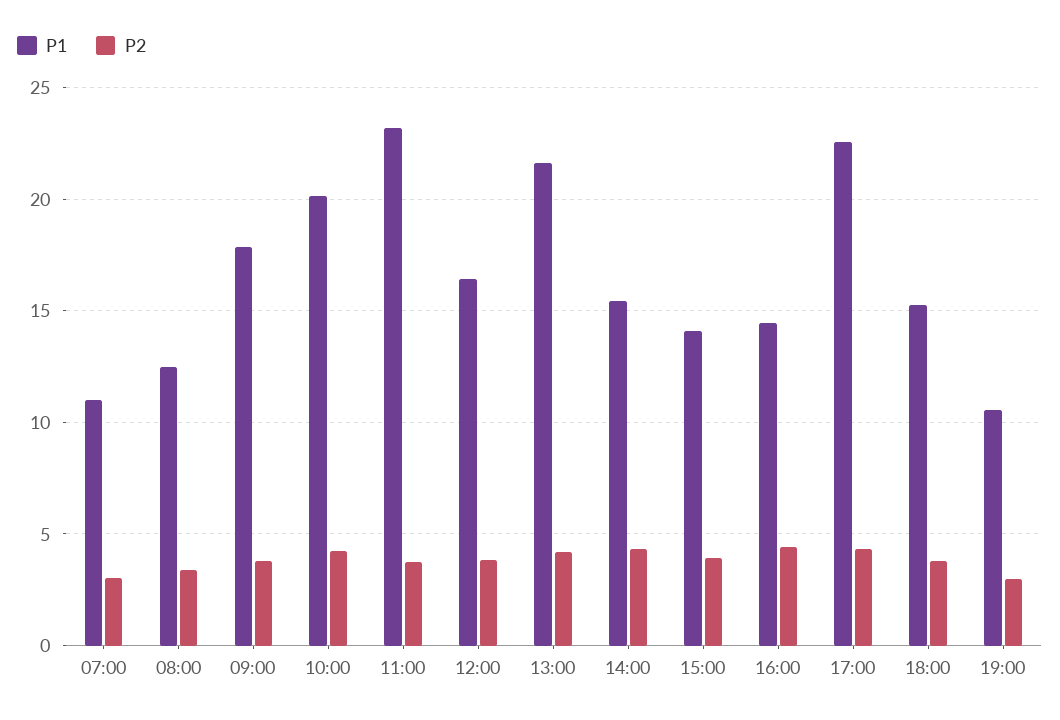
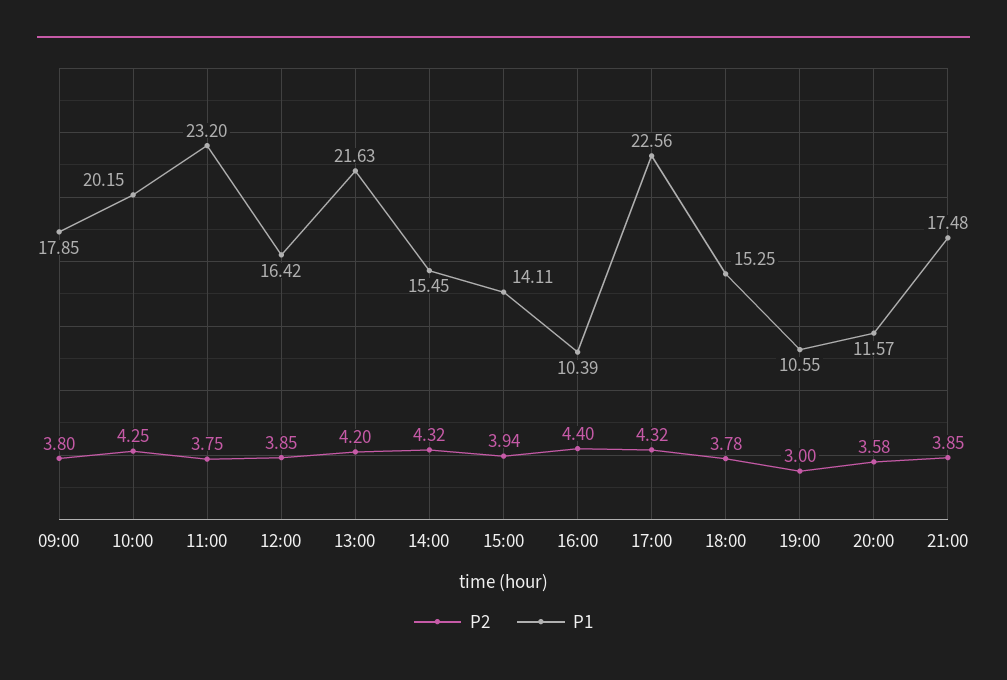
P1, 07:00: 11 -> none
P2, 07:00: 3 -> none
P1, 08:00: 12.5 -> none
P2, 08:00: 3.5 -> none
P1, 16:00: 14.5 -> 10.39
P2, 20:00: none -> 3.58
P1, 20:00: none -> 11.57
P2, 21:00: none -> 3.85
P1, 21:00: none -> 17.48

